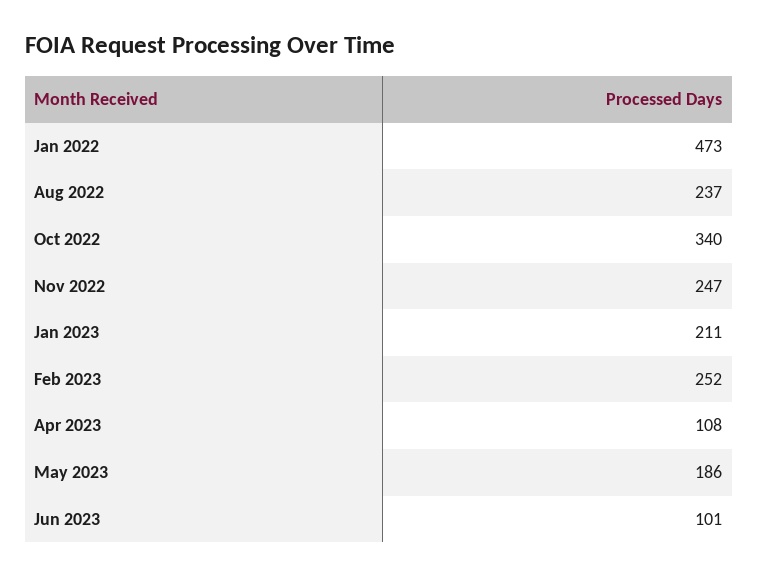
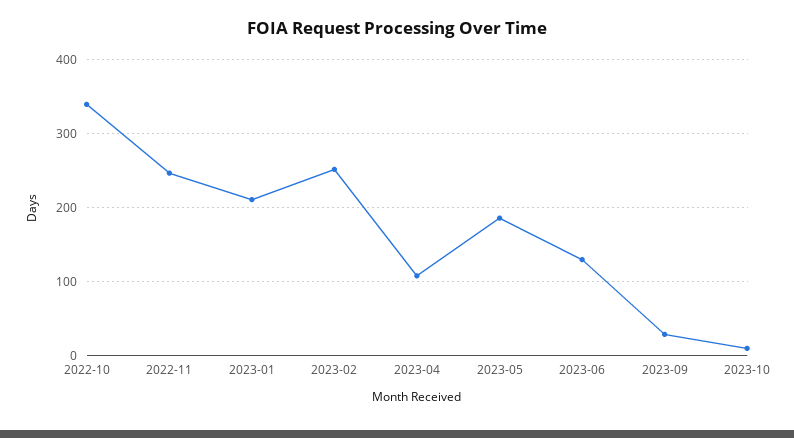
Jan 2022: 473 -> none
Aug 2022: 237 -> none
Jun 2023: 101 -> 130
2023-09: none -> 30
2023-10: none -> 10

